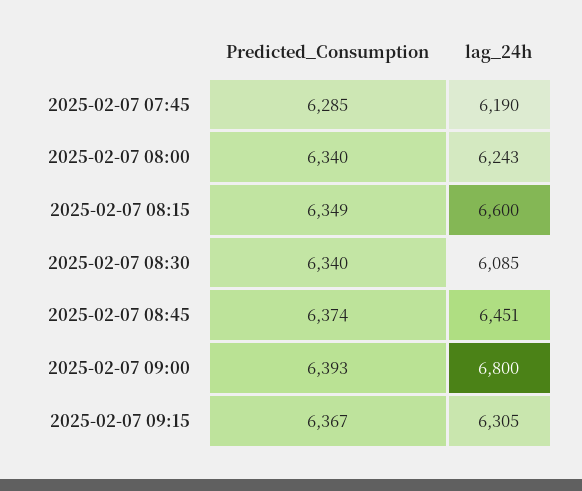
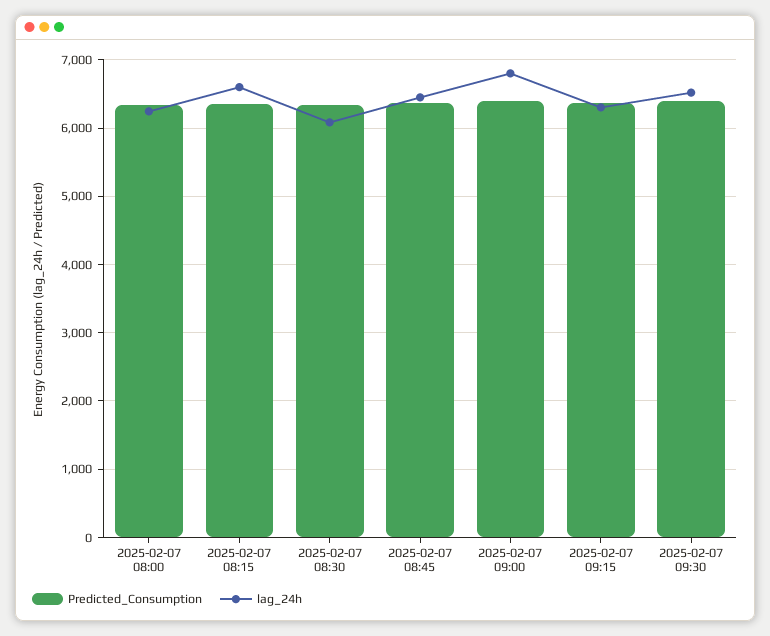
Predicted_Consumption, 2025-02-07 07:45: 6285 -> none
lag_24h, 2025-02-07 07:45: 6190 -> none
Predicted_Consumption, 2025-02-07 09:30: none -> 6400
lag_24h, 2025-02-07 09:30: none -> 6500

